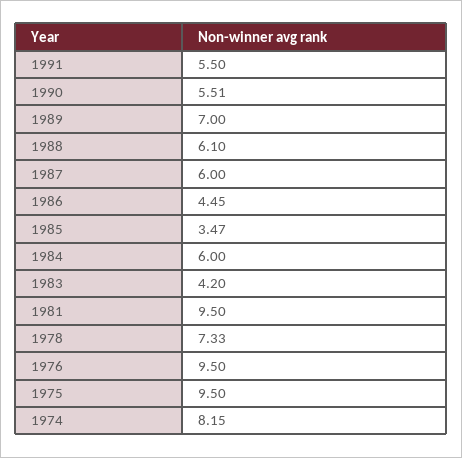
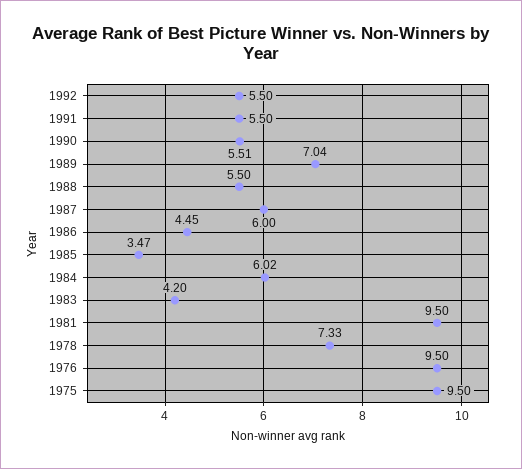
1989: 7 -> 7.04
1988: 6.1 -> 5.5
1984: 6 -> 6.02
1974: 8.15 -> none
1992: none -> 5.5

